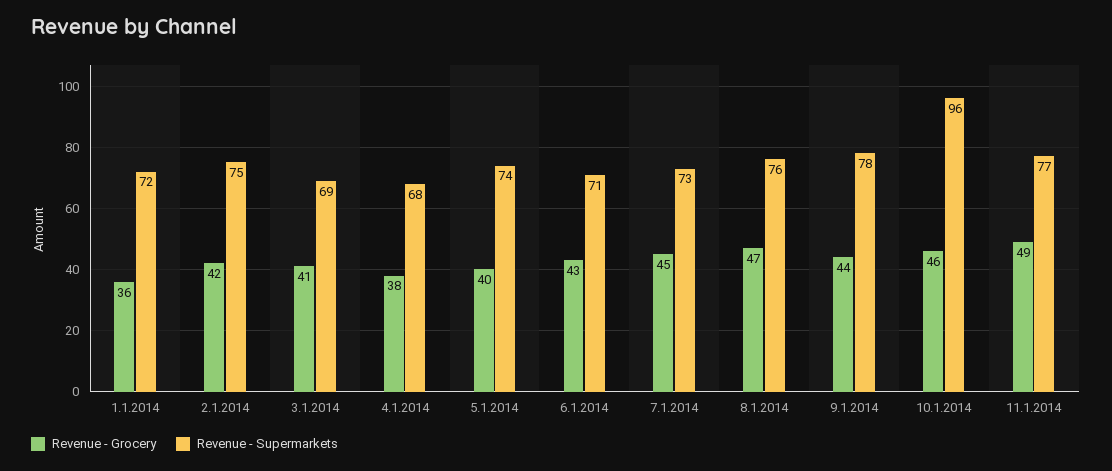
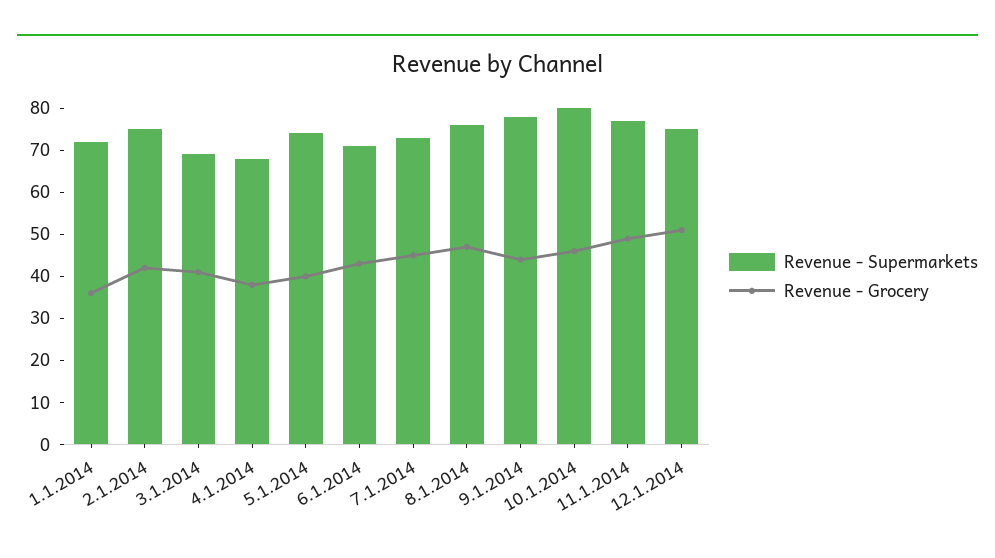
Revenue - Supermarkets, 10.1.2014: 96 -> 80
Revenue - Supermarkets, 12.1.2014: none -> 75
Revenue - Grocery, 12.1.2014: none -> 50

